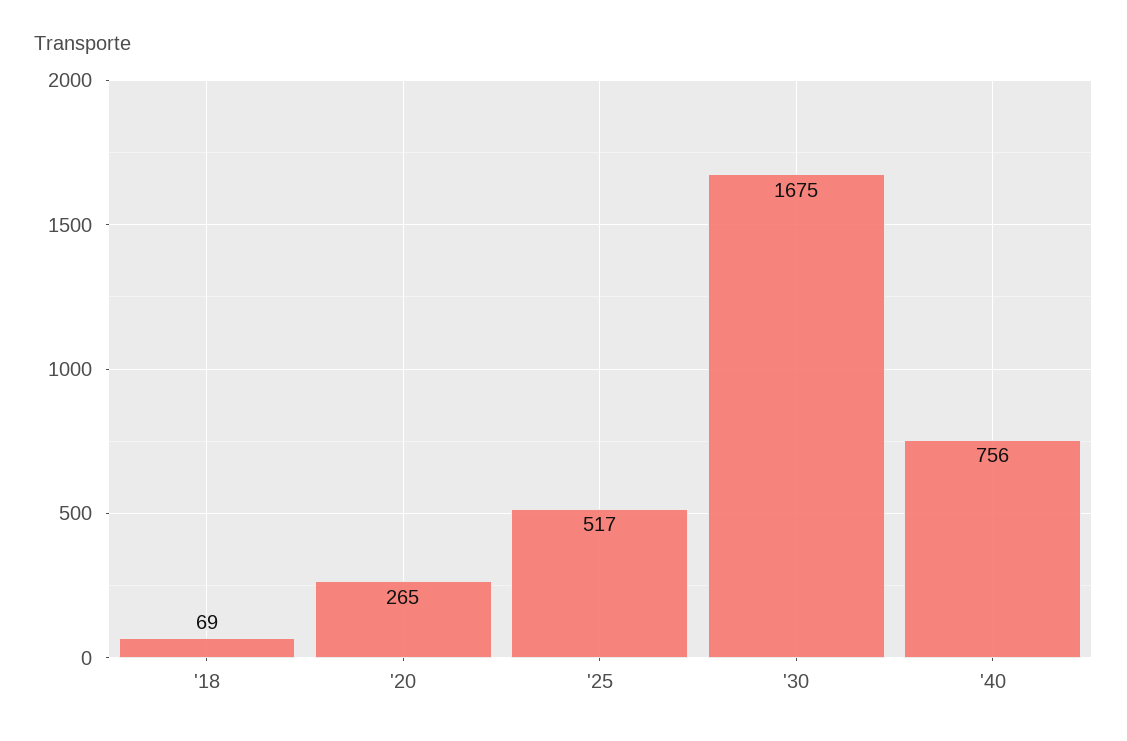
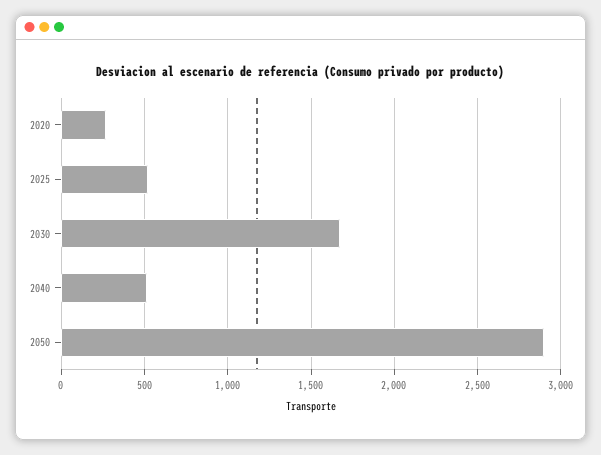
'18: 69 -> none
'40: 756 -> 500
2050: none -> 2900

